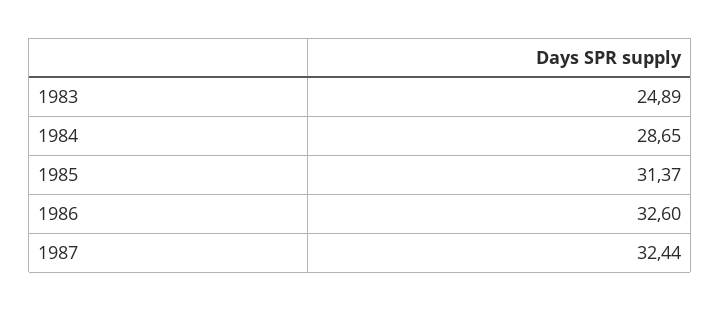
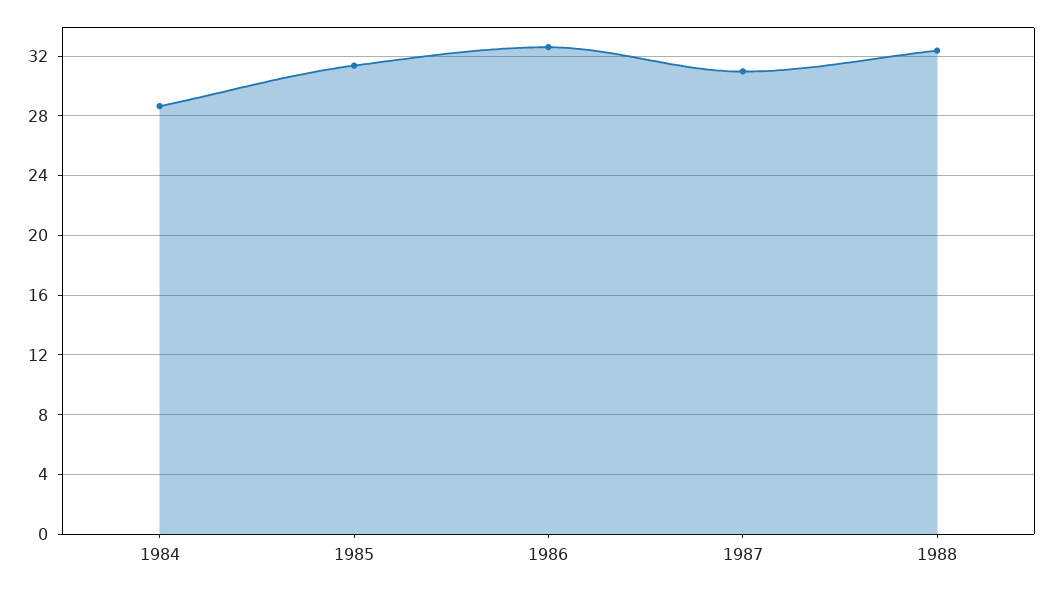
1983: 24.89 -> none
1987: 32.44 -> 31
1988: none -> 32.5

